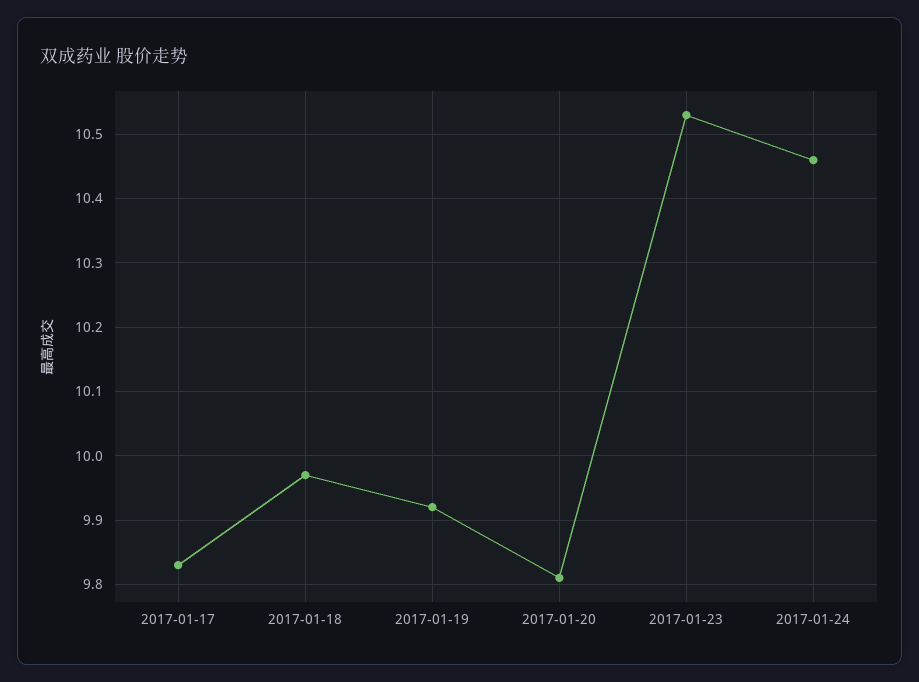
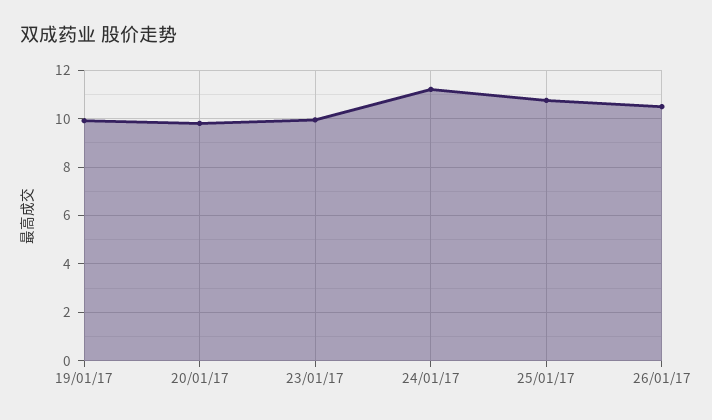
2017-01-17: 9.83 -> none
2017-01-18: 9.97 -> none
2017-01-23: 10.53 -> 10
2017-01-24: 10.46 -> 11.25
25/01/17: none -> 10.75
26/01/17: none -> 10.5

